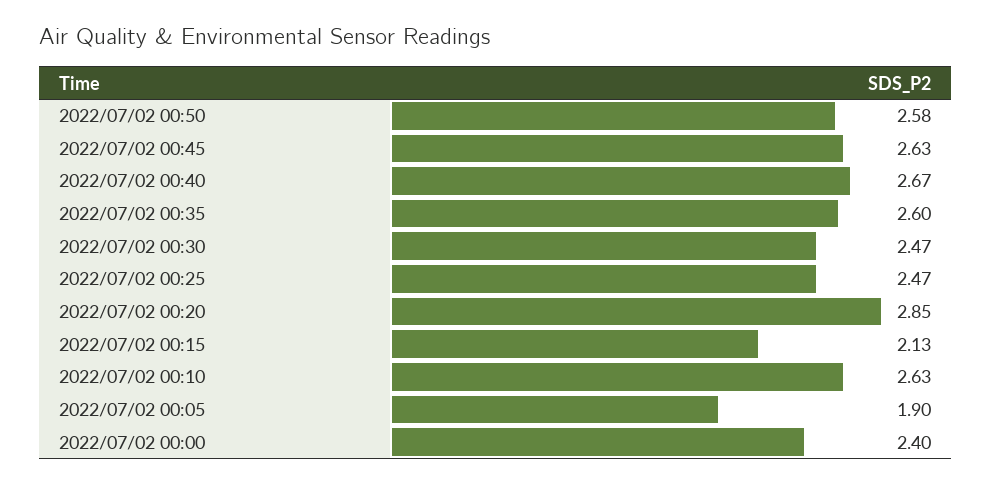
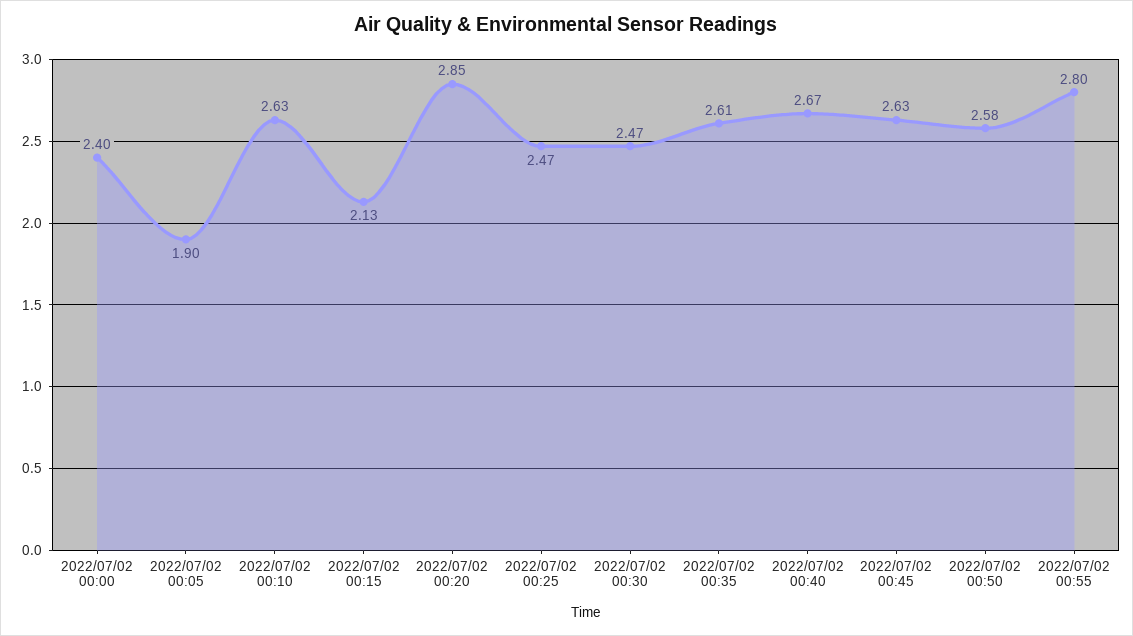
2022/07/02 00:35: 2.6 -> 2.61
2022/07/02 00:55: none -> 2.8

